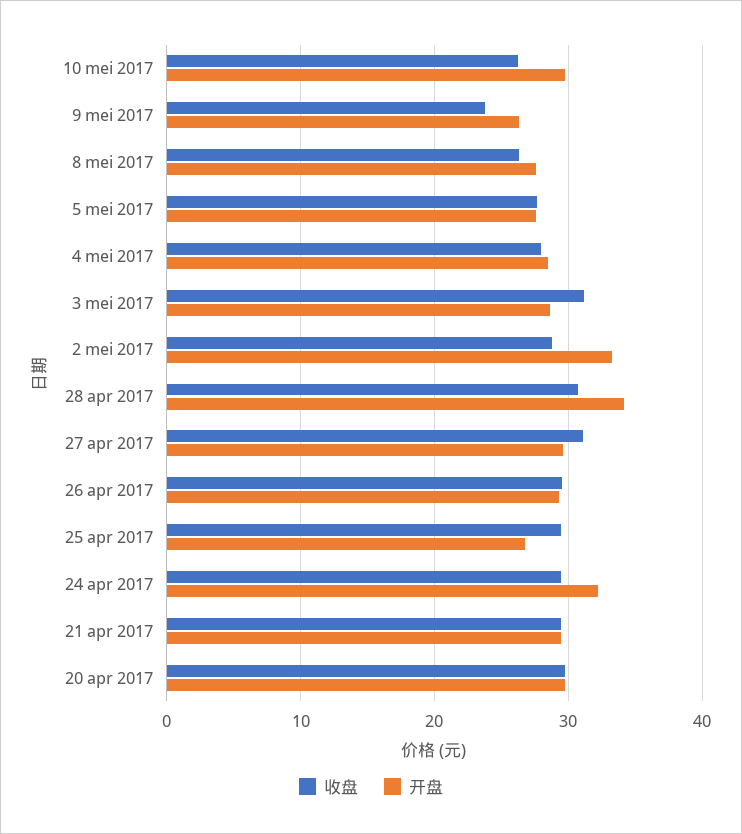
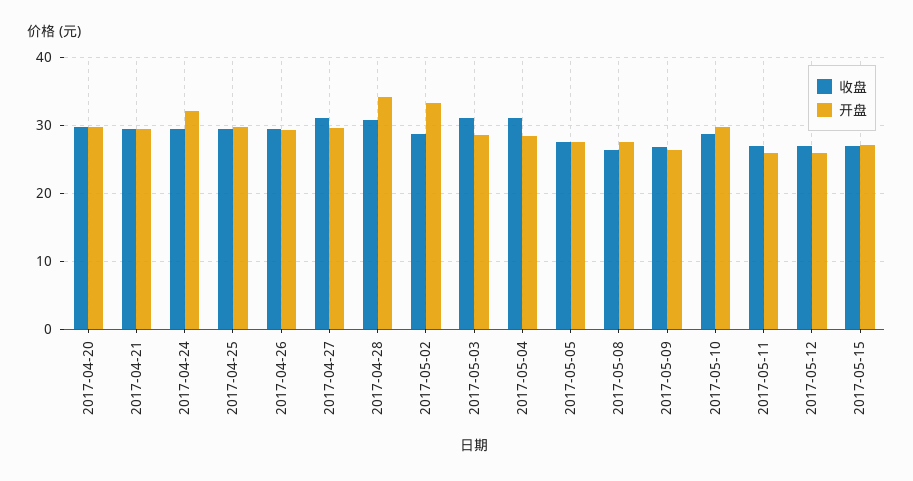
收盘, 10 mei 2017: 26 -> 29
收盘, 9 mei 2017: 24 -> 27
收盘, 4 mei 2017: 28 -> 31
开盘, 25 apr 2017: 27 -> 30
收盘, 2017-05-11: none -> 27
开盘, 2017-05-11: none -> 26
收盘, 2017-05-12: none -> 27
开盘, 2017-05-12: none -> 26
收盘, 2017-05-15: none -> 27
开盘, 2017-05-15: none -> 27

